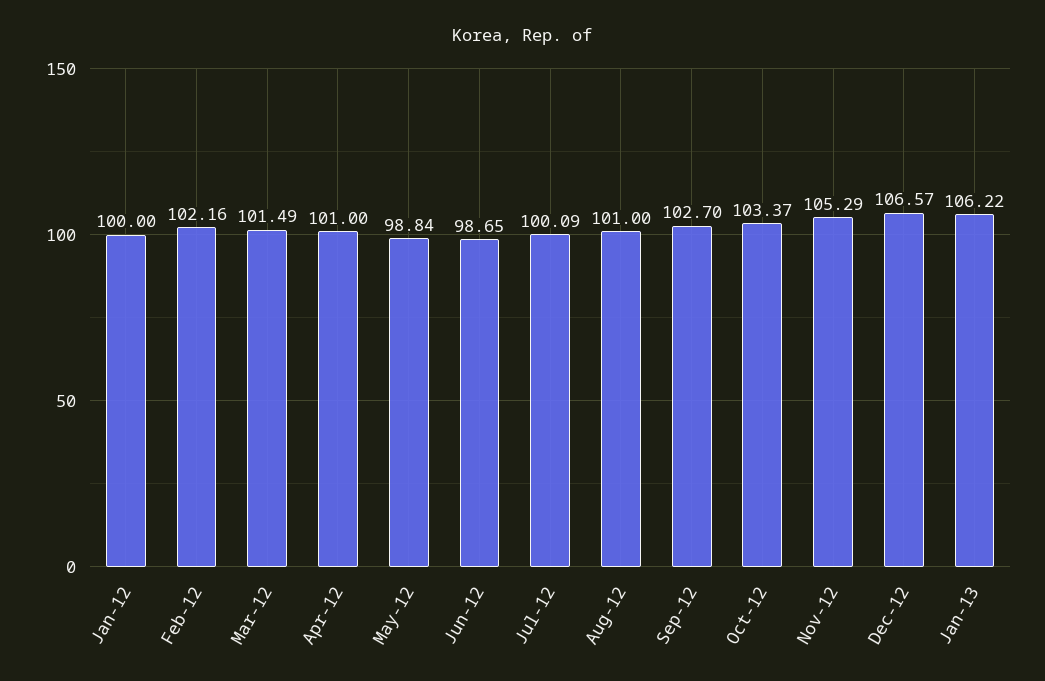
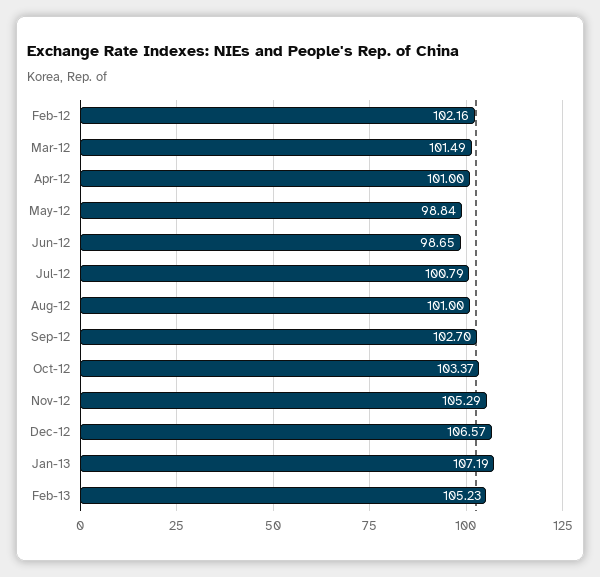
Jan-12: 100 -> none
Jul-12: 100.09 -> 100.79
Jan-13: 106.22 -> 107.19
Feb-13: none -> 105.23

